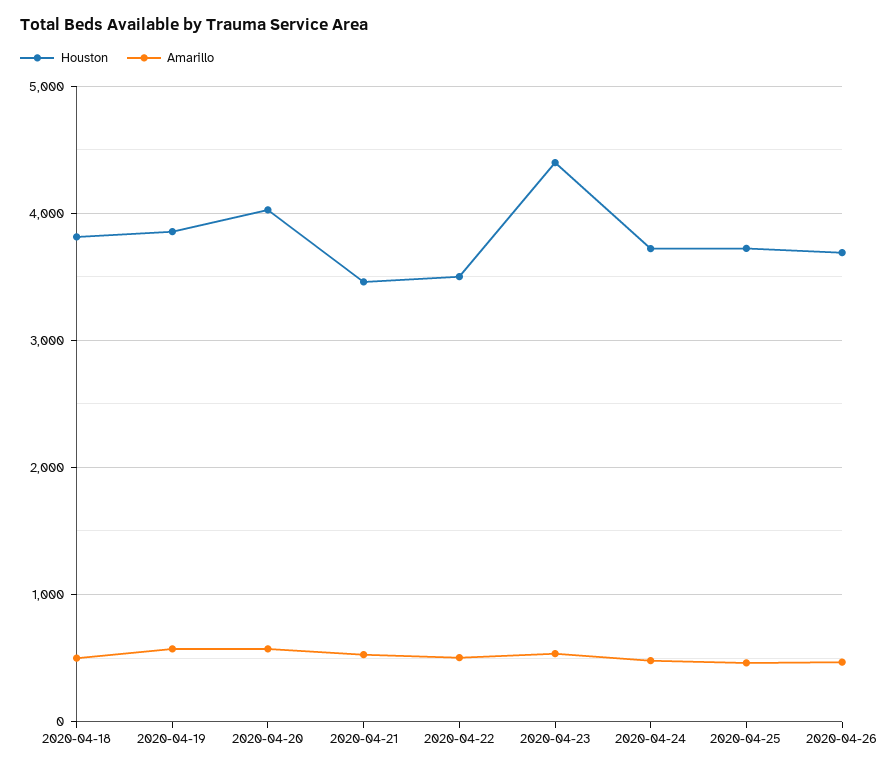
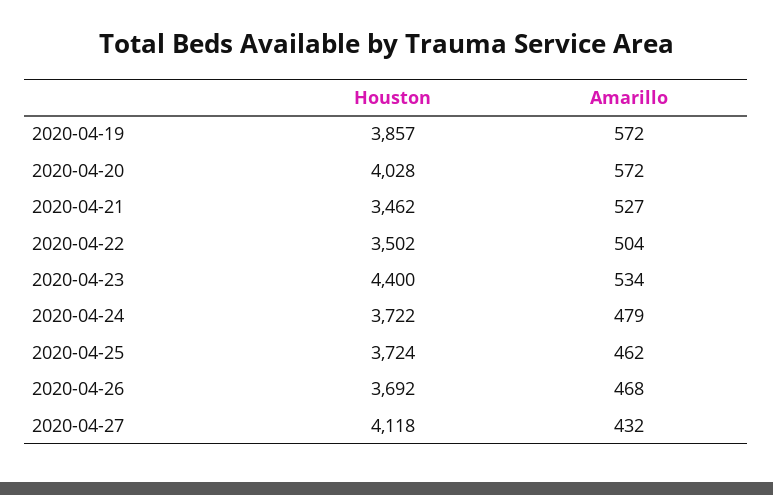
Houston, 2020-04-18: 3800 -> none
Amarillo, 2020-04-18: 500 -> none
Houston, 2020-04-27: none -> 4118
Amarillo, 2020-04-27: none -> 432

